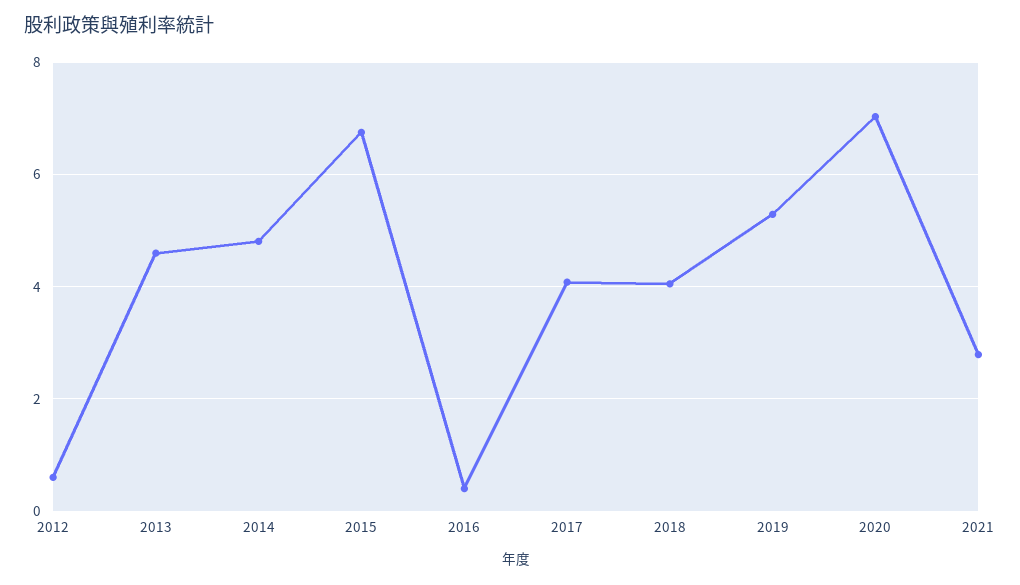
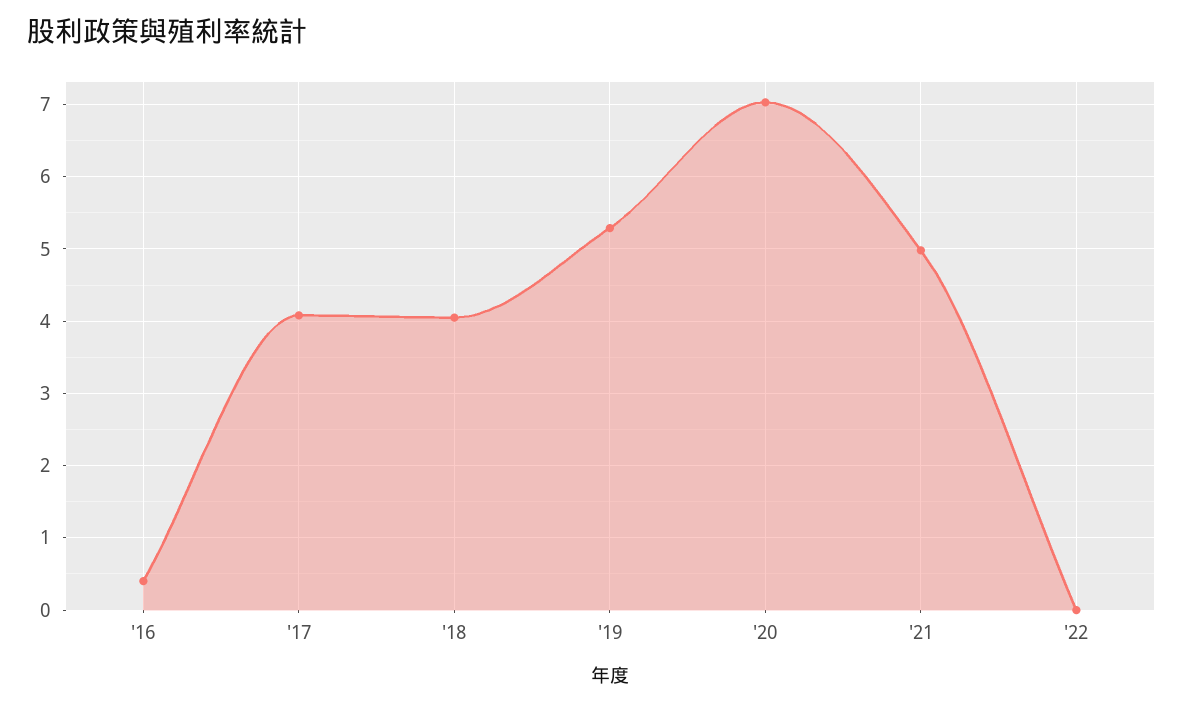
2012: 0.6 -> none
2013: 4.6 -> none
2014: 4.8 -> none
2015: 6.8 -> none
2021: 2.8 -> 5
'22: none -> 0

